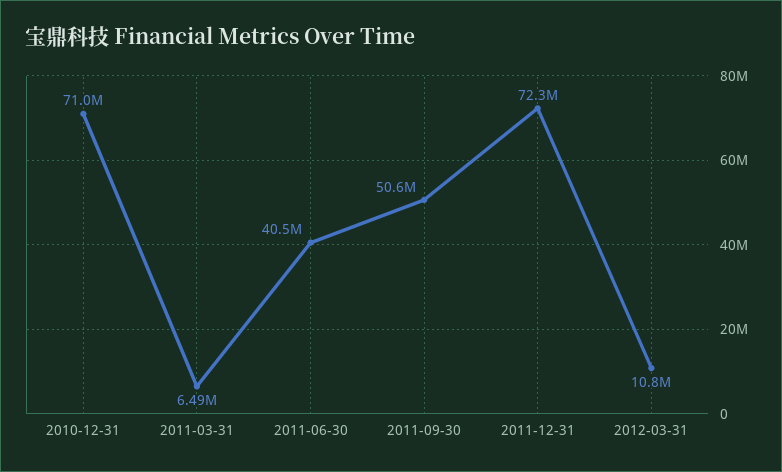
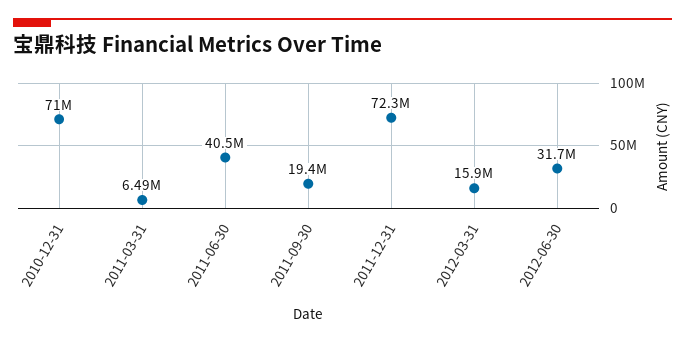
2011-09-30: 50600000 -> 19400000
2012-03-31: 10800000 -> 15900000
2012-06-30: none -> 31700000

